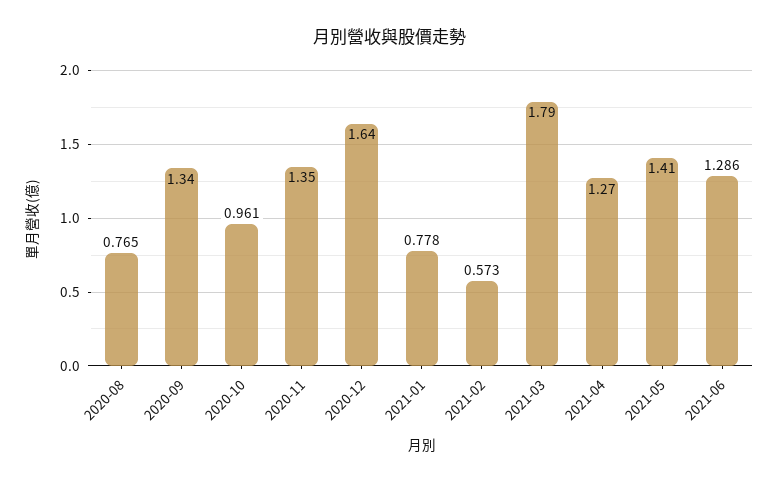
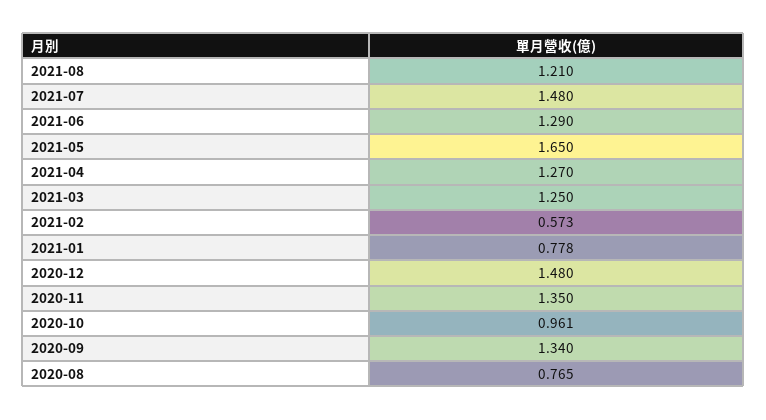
2020-12: 1.64 -> 1.48
2021-03: 1.79 -> 1.25
2021-05: 1.41 -> 1.65
2021-06: 1.286 -> 1.29
2021-08: none -> 1.21
2021-07: none -> 1.48

